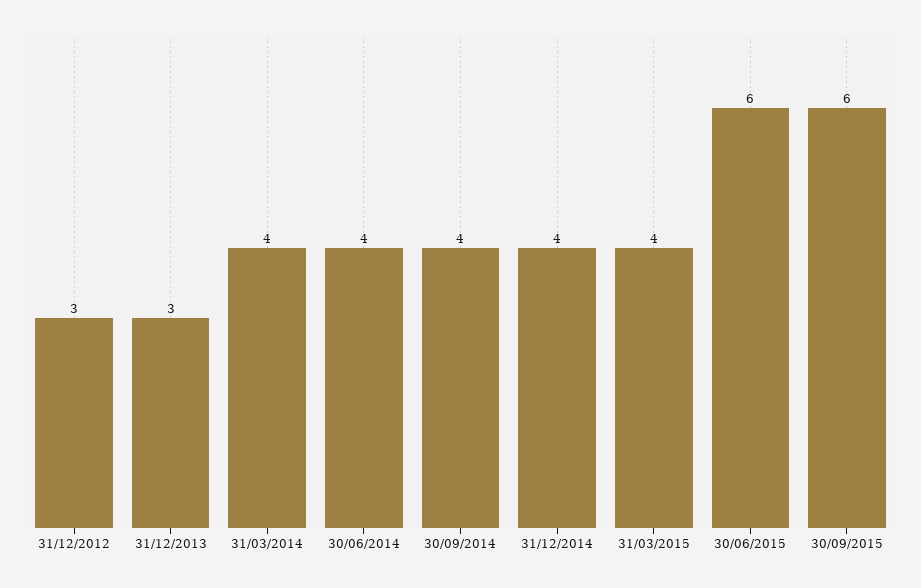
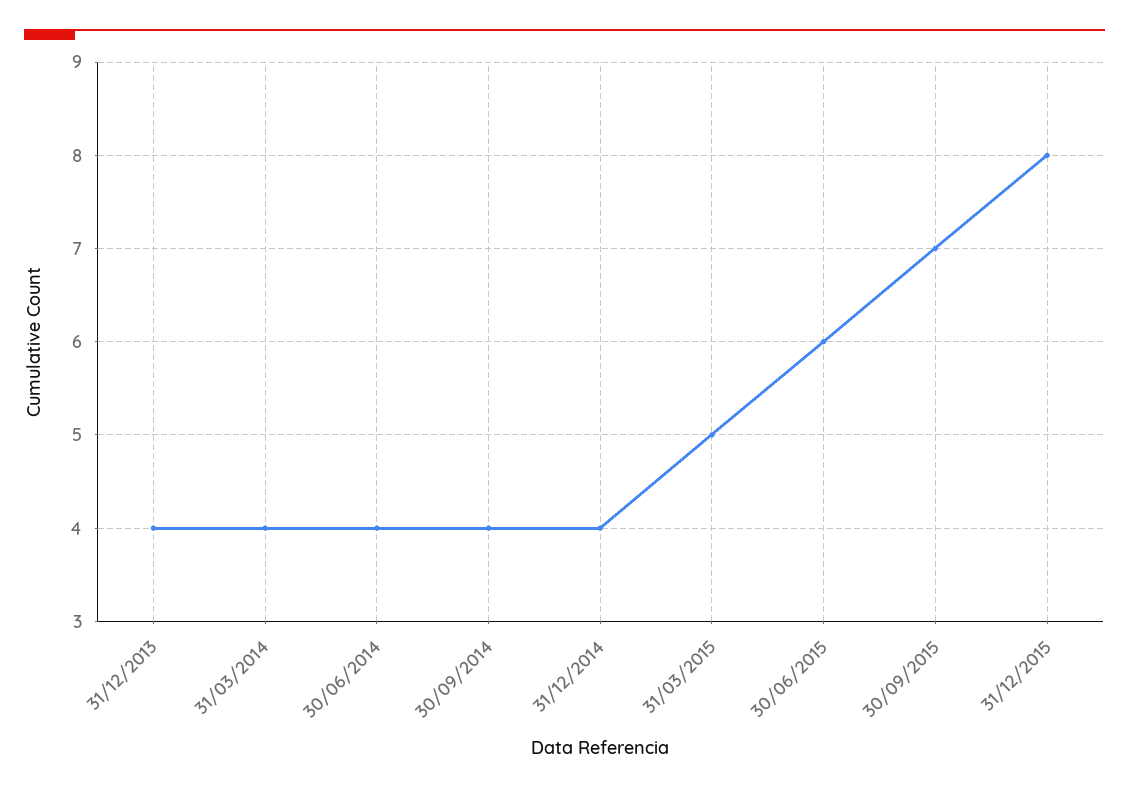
31/12/2012: 3 -> none
31/12/2013: 3 -> 4
31/03/2015: 4 -> 5
30/09/2015: 6 -> 7
31/12/2015: none -> 8

